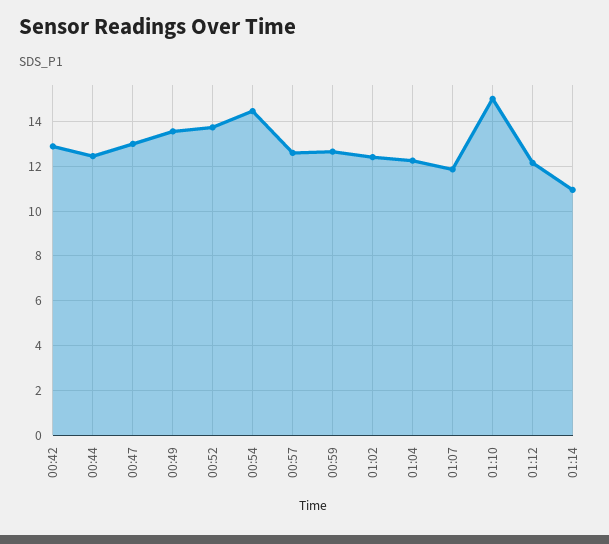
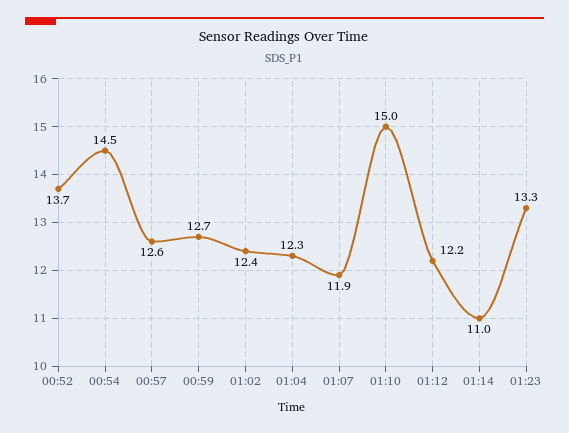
00:42: 13 -> none
00:44: 12.5 -> none
00:47: 13 -> none
00:49: 13.5 -> none
01:23: none -> 13.3

